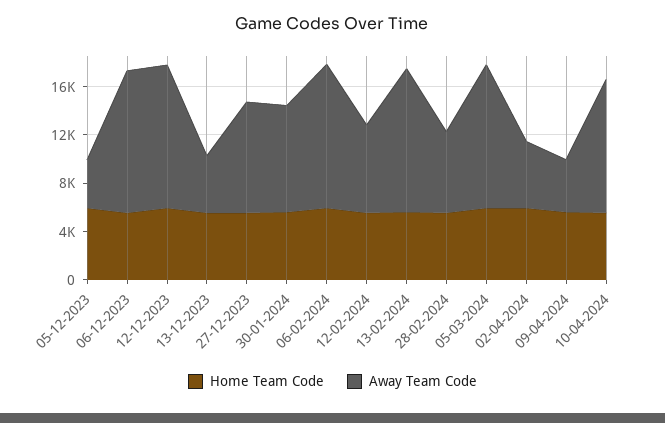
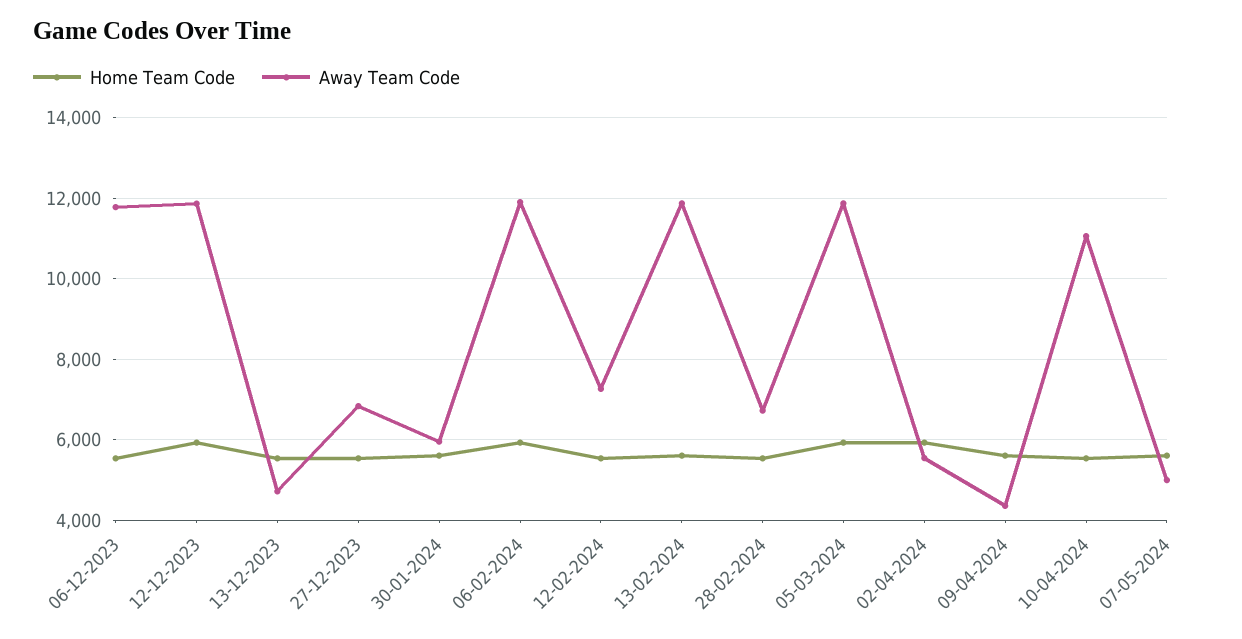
Home Team Code, 05-12-2023: 6000 -> none
Away Team Code, 05-12-2023: 4000 -> none
Away Team Code, 27-12-2023: 9000 -> 6800
Away Team Code, 30-01-2024: 9000 -> 6000
Home Team Code, 07-05-2024: none -> 5600
Away Team Code, 07-05-2024: none -> 5000

